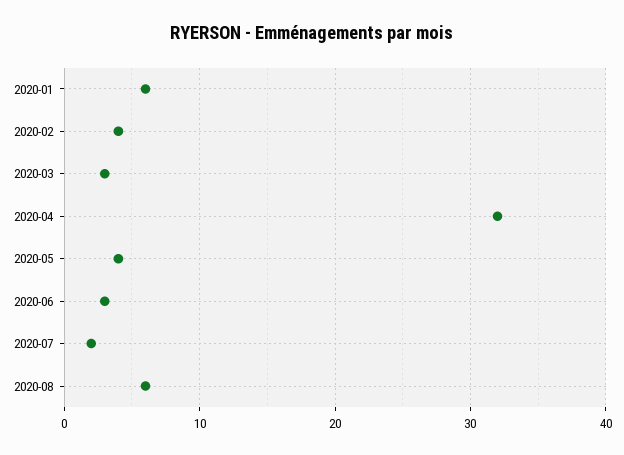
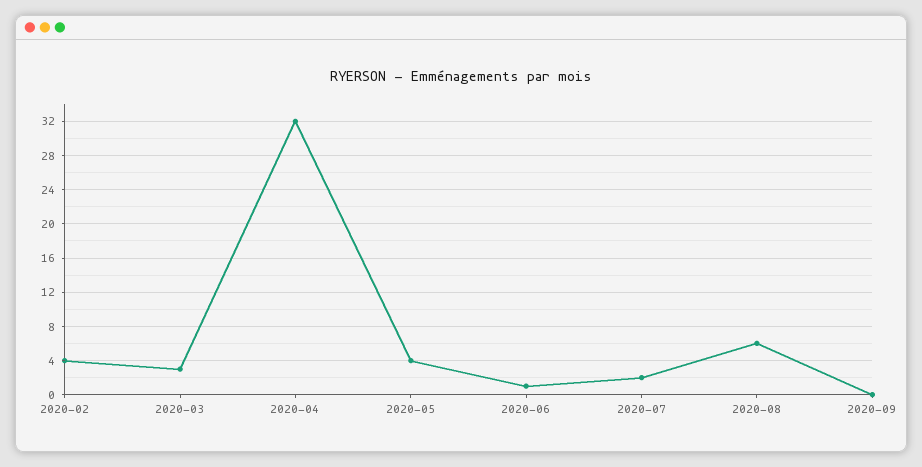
2020-01: 6 -> none
2020-06: 3 -> 1
2020-09: none -> 0

